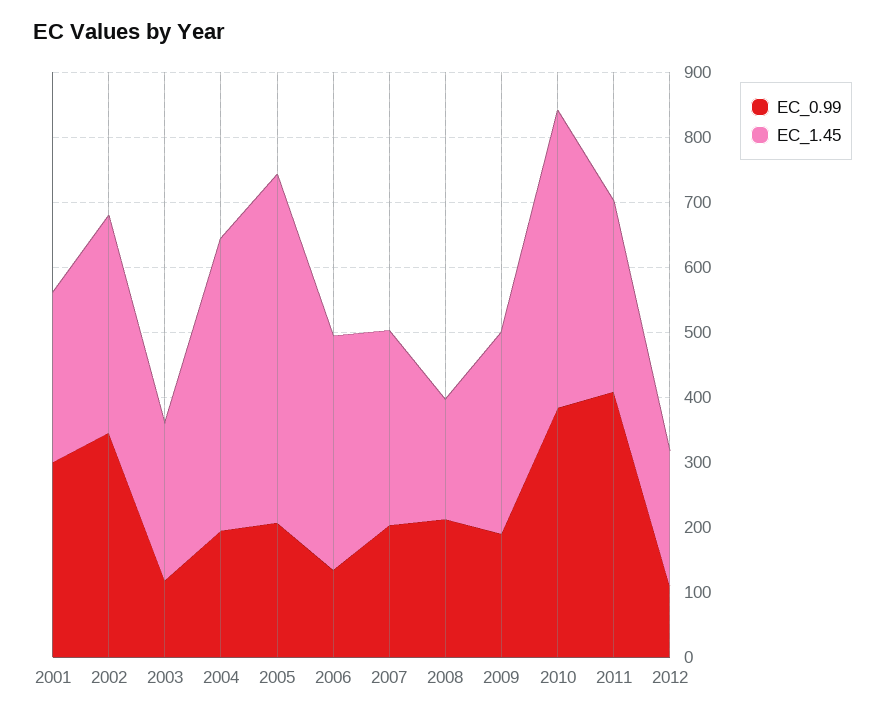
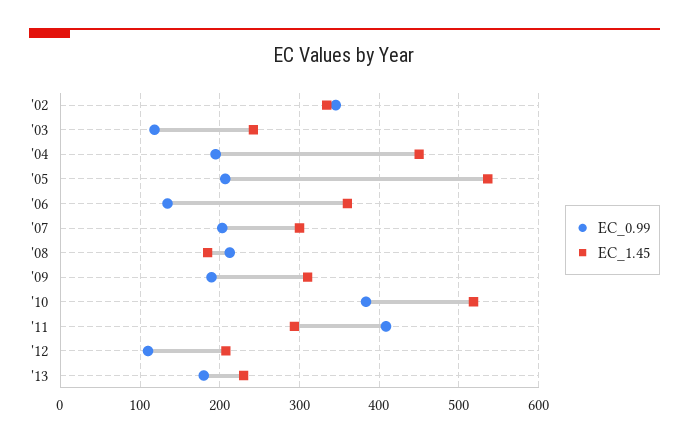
EC_0.99, 2001: 300 -> none
EC_1.45, 2001: 260 -> none
EC_1.45, 2010: 460 -> 520
EC_0.99, '13: none -> 180
EC_1.45, '13: none -> 230

